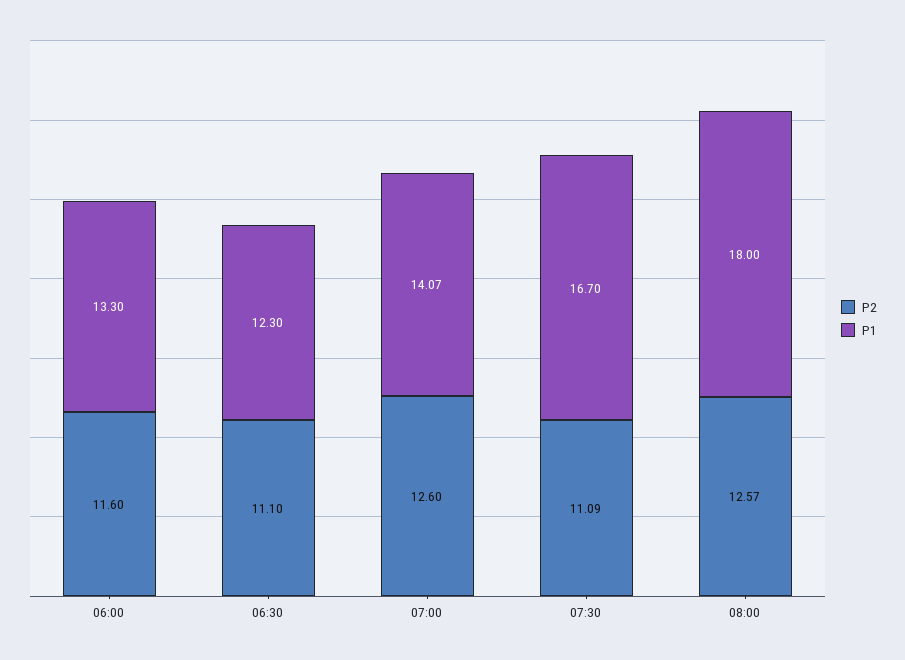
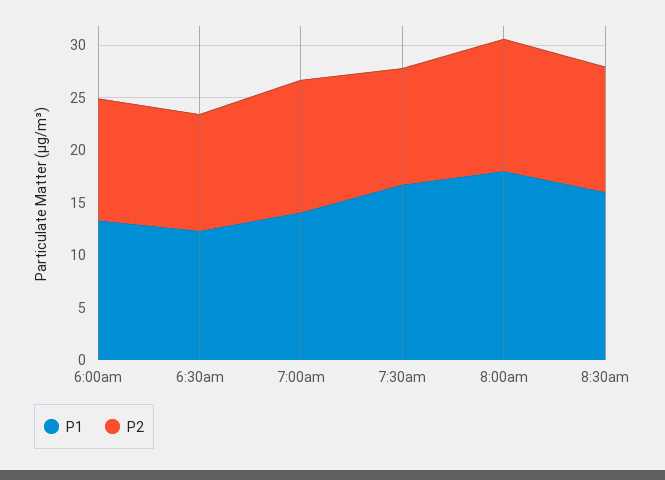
P1, 8:30am: none -> 16
P2, 8:30am: none -> 12

